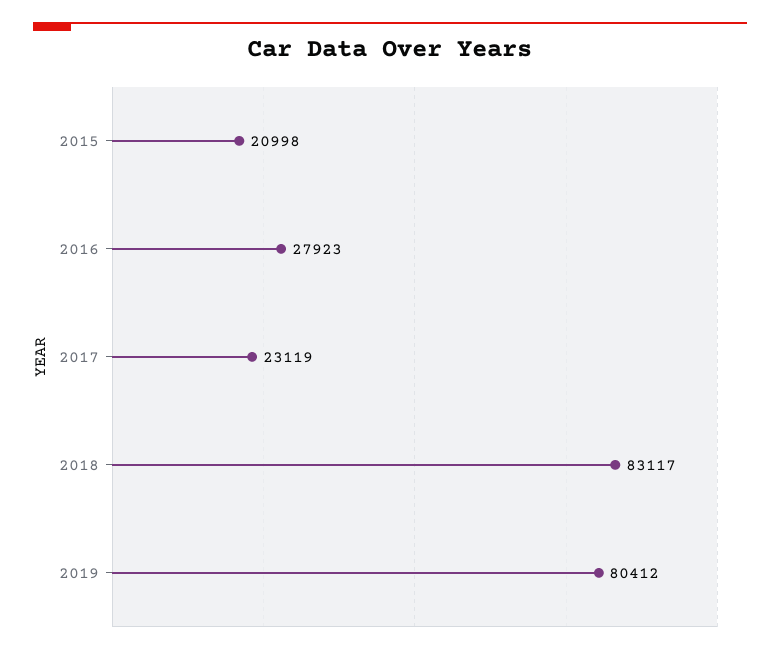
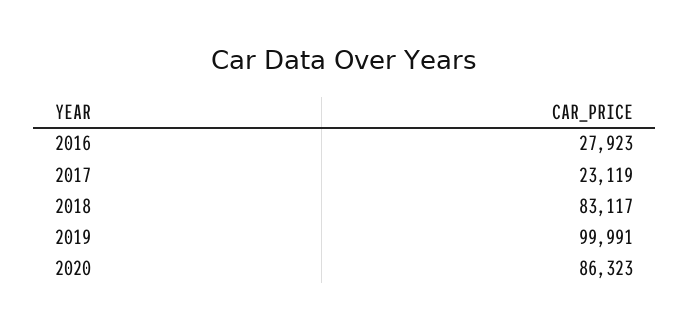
2015: 20998 -> none
2019: 80412 -> 99991
2020: none -> 86323

